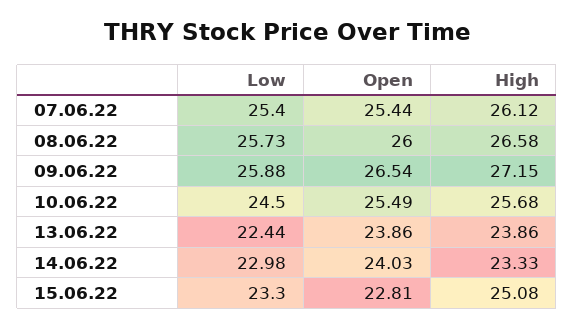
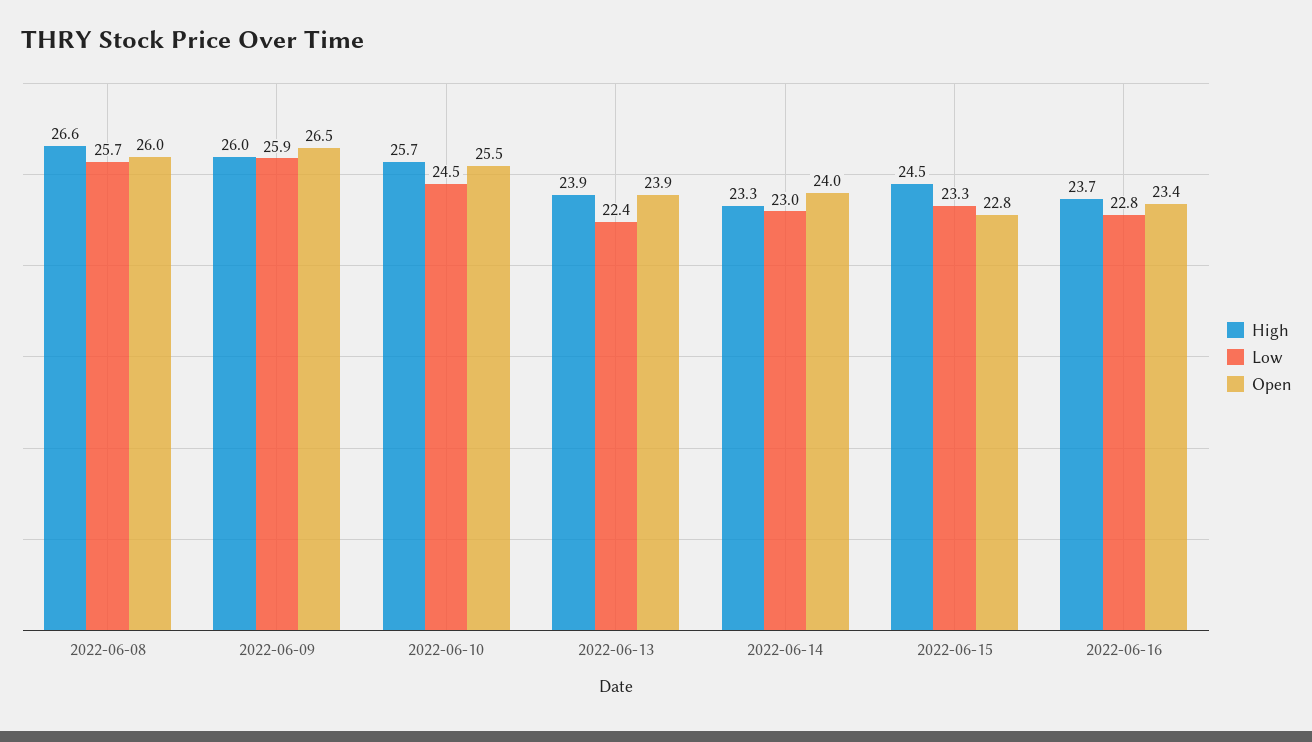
Low, 07.06.22: 25.4 -> none
Open, 07.06.22: 25.44 -> none
High, 07.06.22: 26.12 -> none
High, 09.06.22: 27.15 -> 26
High, 15.06.22: 25.08 -> 24.5
High, 2022-06-16: none -> 23.7
Low, 2022-06-16: none -> 22.8
Open, 2022-06-16: none -> 23.4

